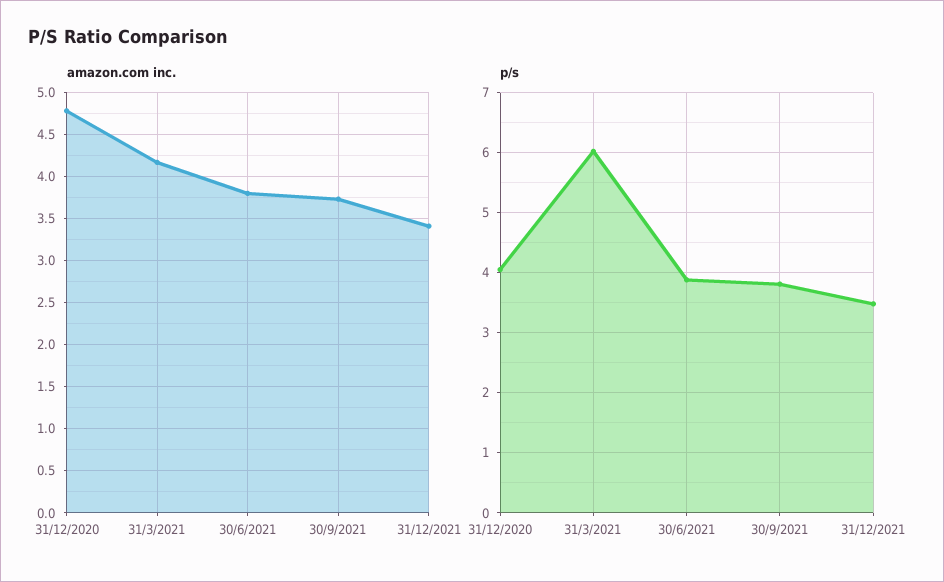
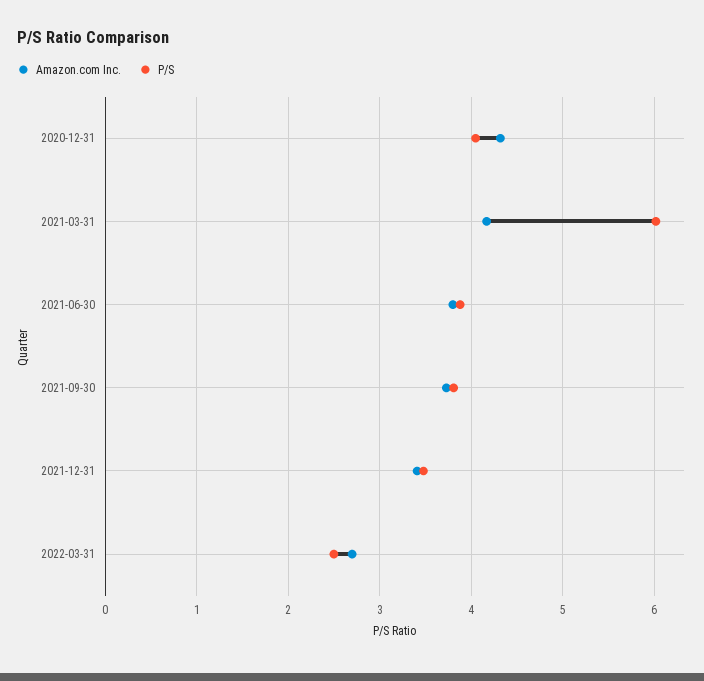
amazon.com inc., 31/12/2020: 4.8 -> 4.3
amazon.com inc., 2022-03-31: none -> 2.7
p/s, 2022-03-31: none -> 2.5

